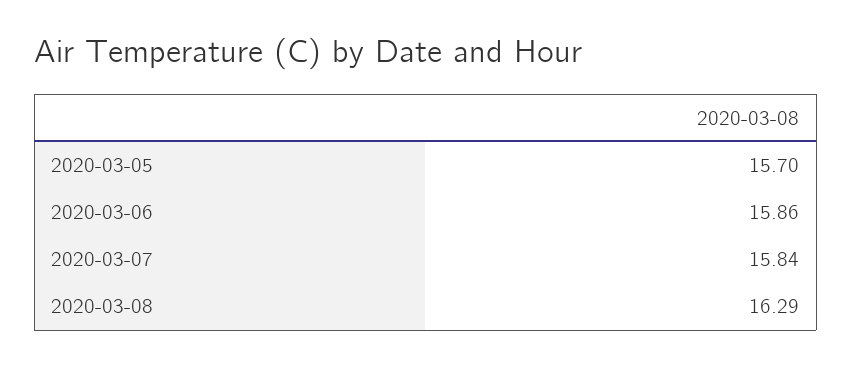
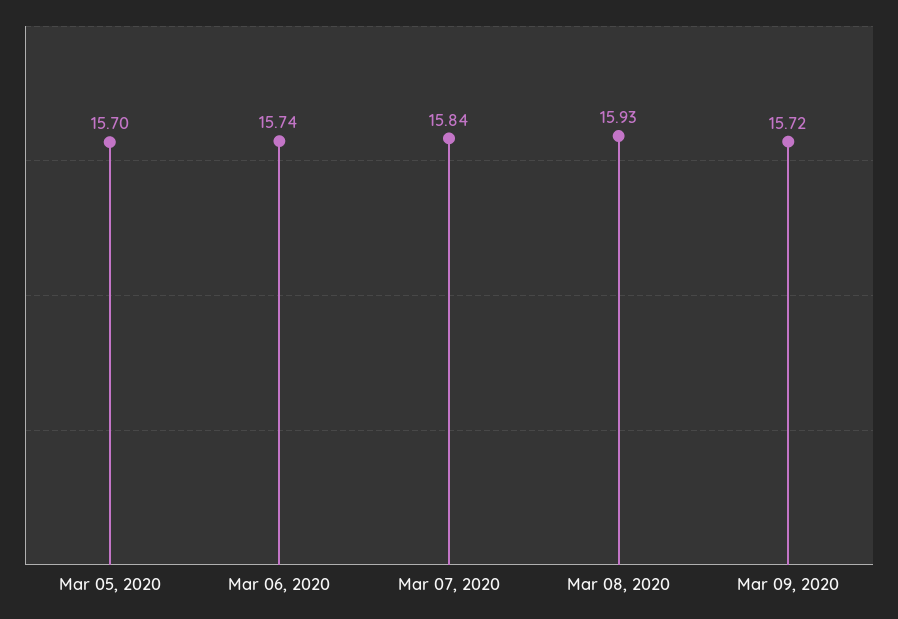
2020-03-06: 15.86 -> 15.74
2020-03-08: 16.29 -> 15.93
Mar 09, 2020: none -> 15.72

